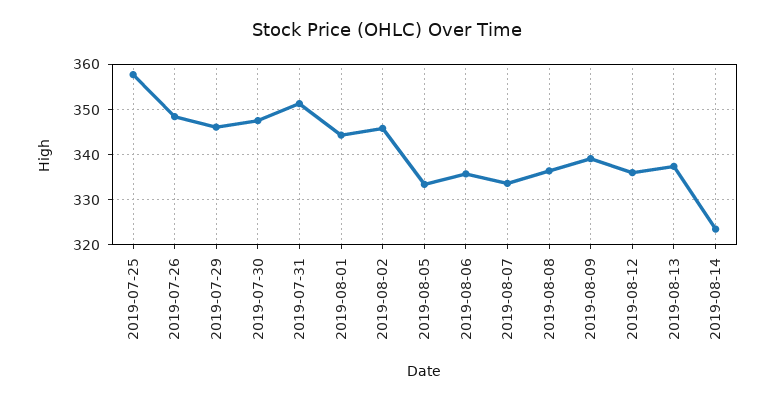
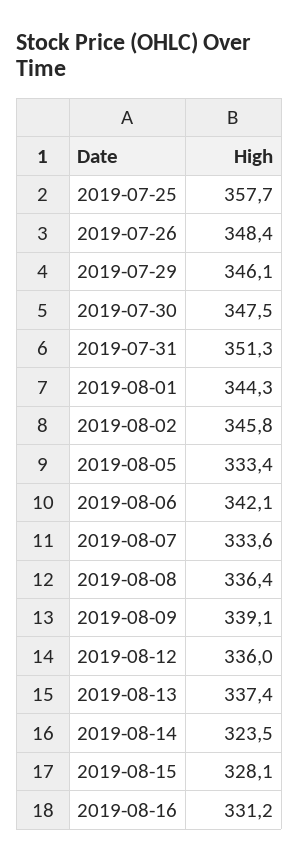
2019-08-06: 336 -> 342.1
2019-08-15: none -> 328.1
2019-08-16: none -> 331.2

